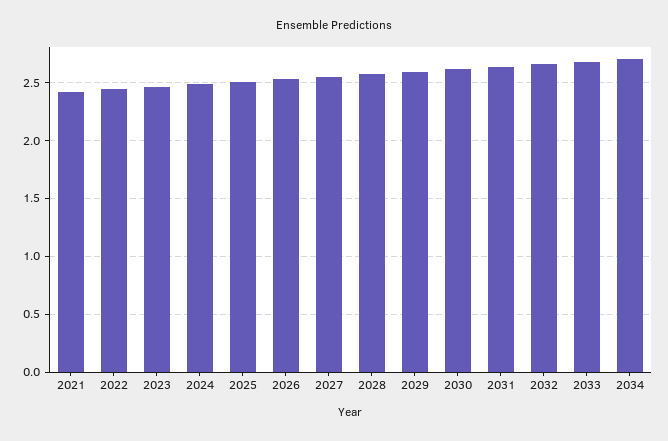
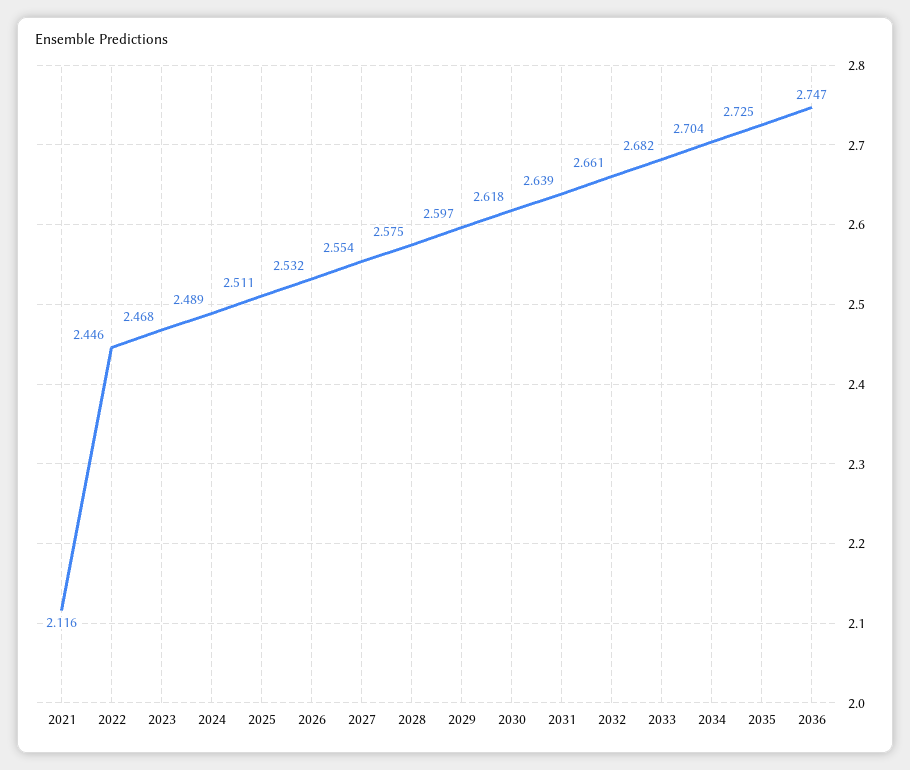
2021: 2.4 -> 2.116
2035: none -> 2.725
2036: none -> 2.747

